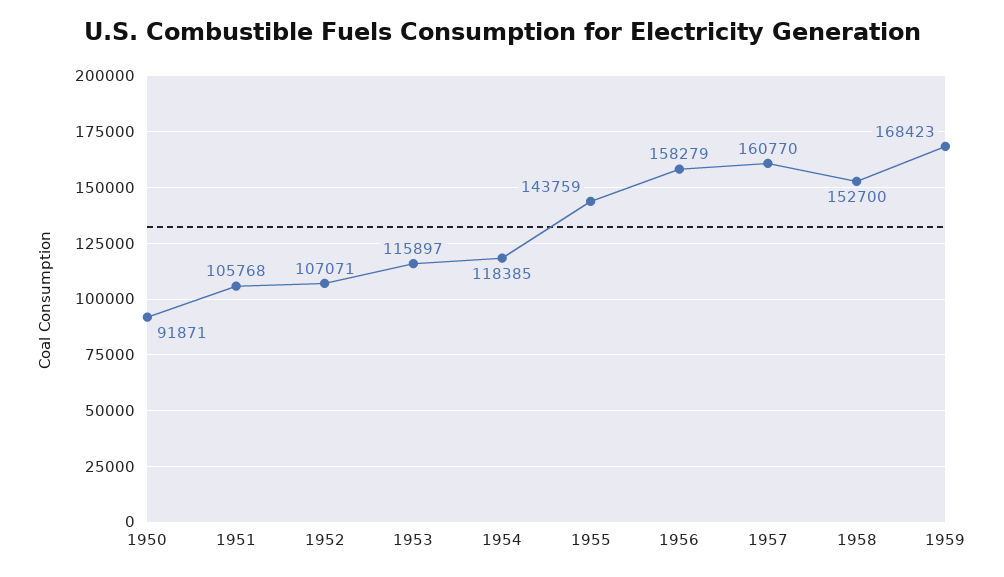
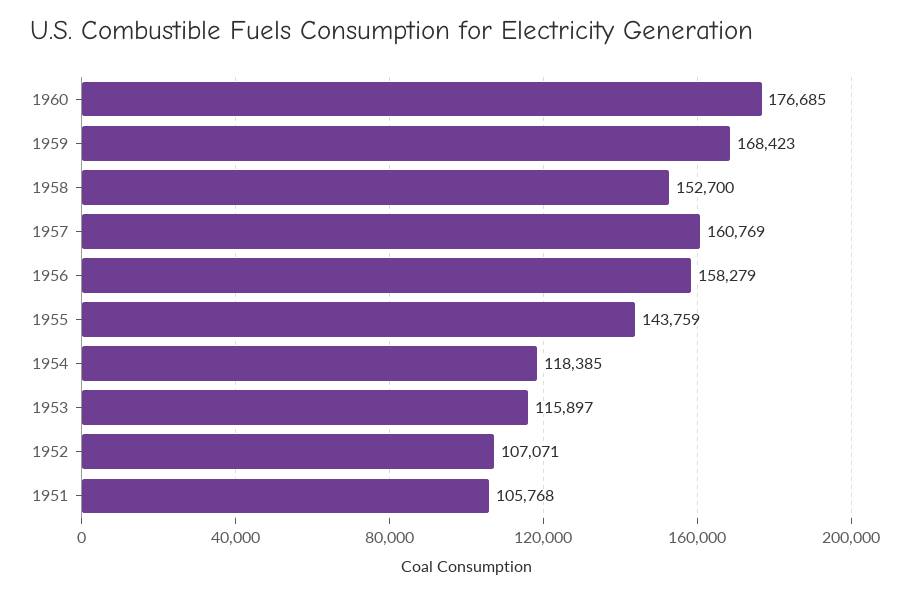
1950: 91871 -> none
1957: 160770 -> 160769
1960: none -> 176685

